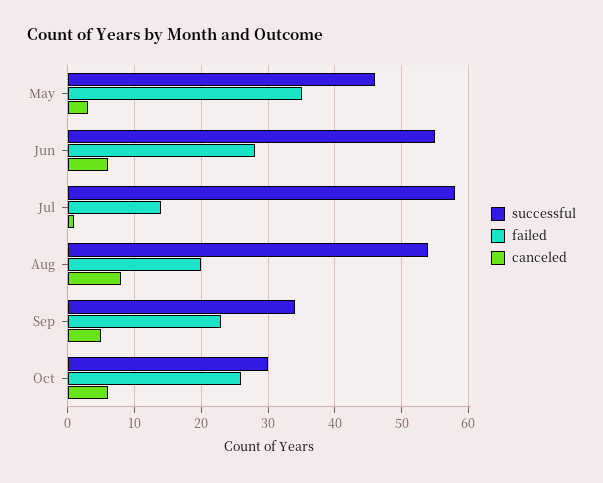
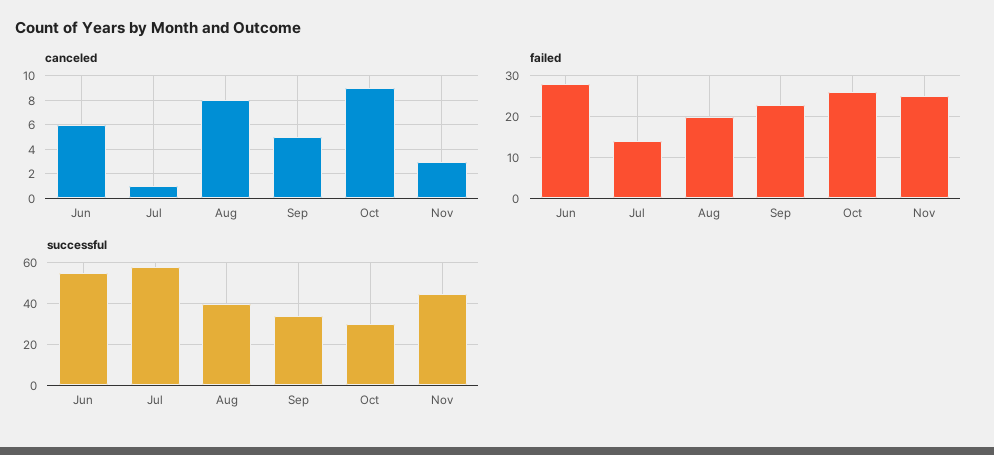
successful, May: 46 -> none
failed, May: 35 -> none
canceled, May: 3 -> none
successful, Aug: 54 -> 40
canceled, Oct: 6 -> 9
canceled, Nov: none -> 3
failed, Nov: none -> 25
successful, Nov: none -> 45

